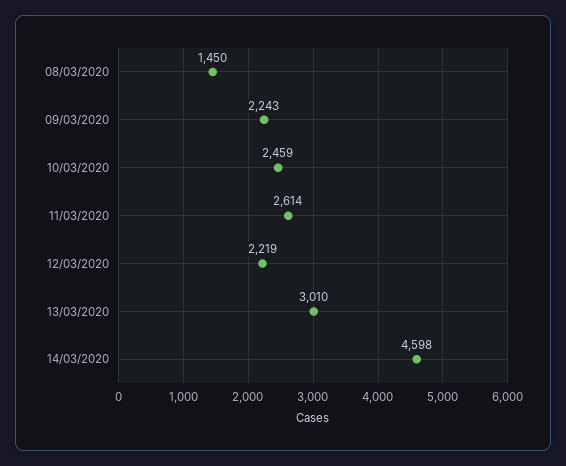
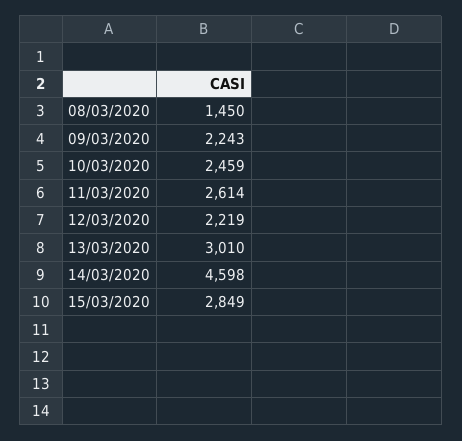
15/03/2020: none -> 2849

